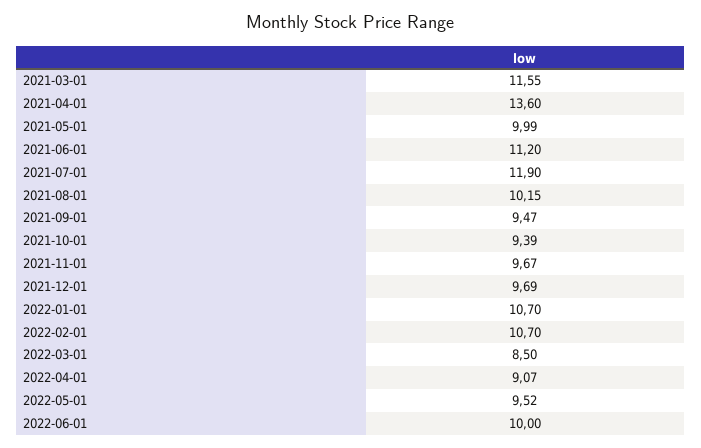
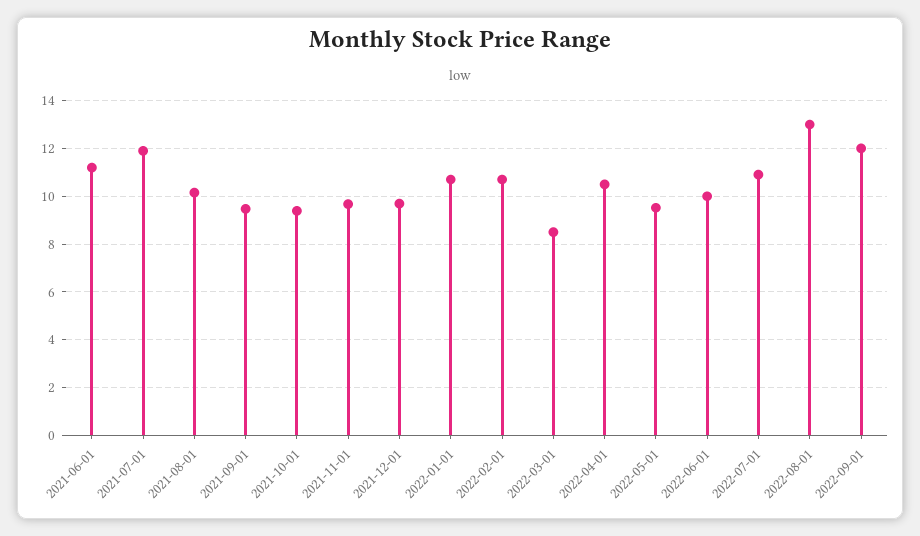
2021-03-01: 11.55 -> none
2021-04-01: 13.6 -> none
2021-05-01: 9.99 -> none
2022-04-01: 9.07 -> 10.5
2022-07-01: none -> 11
2022-08-01: none -> 13
2022-09-01: none -> 12

